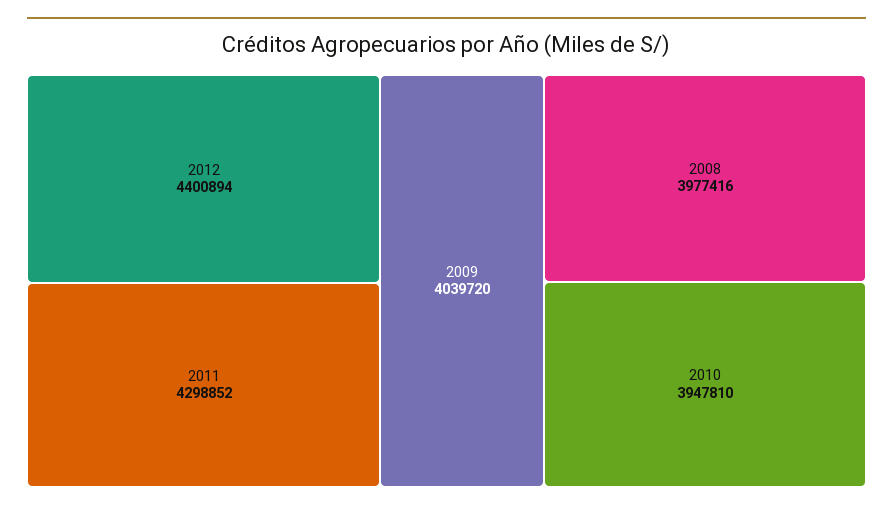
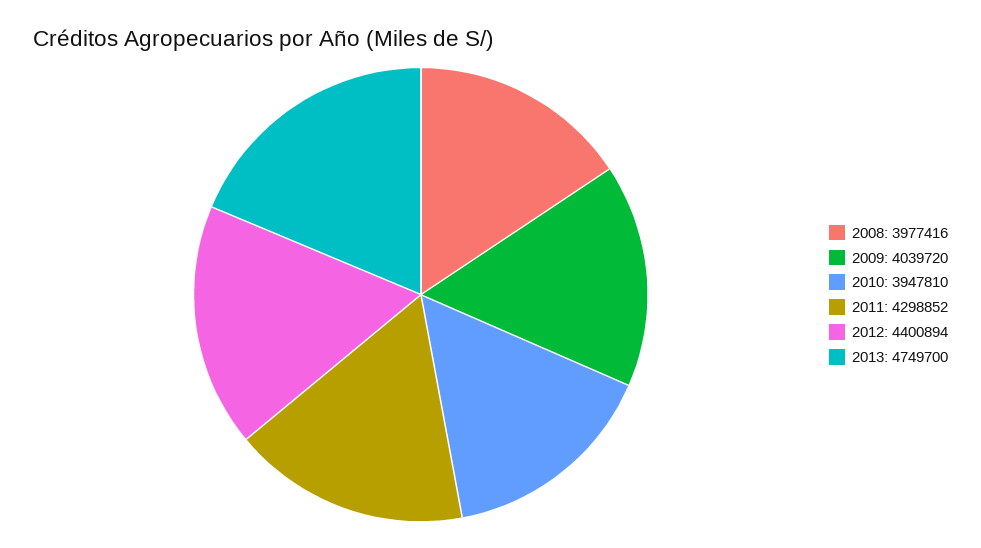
2013: none -> 4749700

